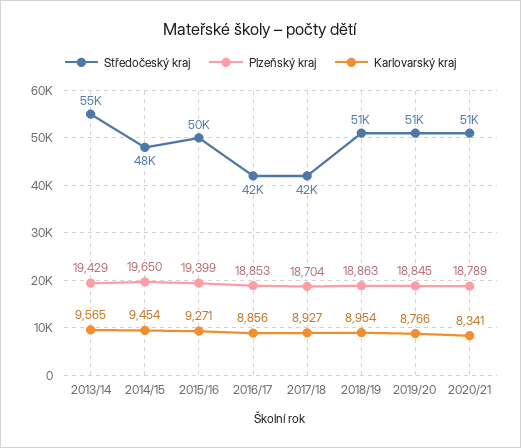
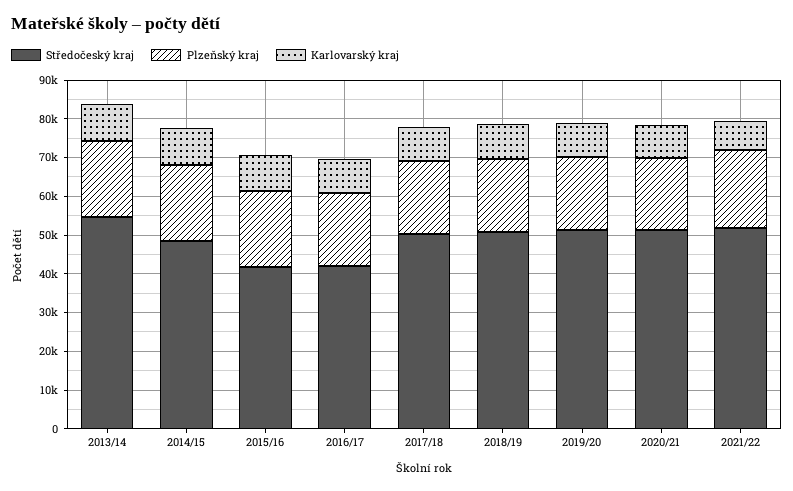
Středočeský kraj, 2015/16: 50000 -> 42500
Středočeský kraj, 2017/18: 42000 -> 50000
Středočeský kraj, 2021/22: none -> 52500
Plzeňský kraj, 2021/22: none -> 20000
Karlovarský kraj, 2021/22: none -> 7500

